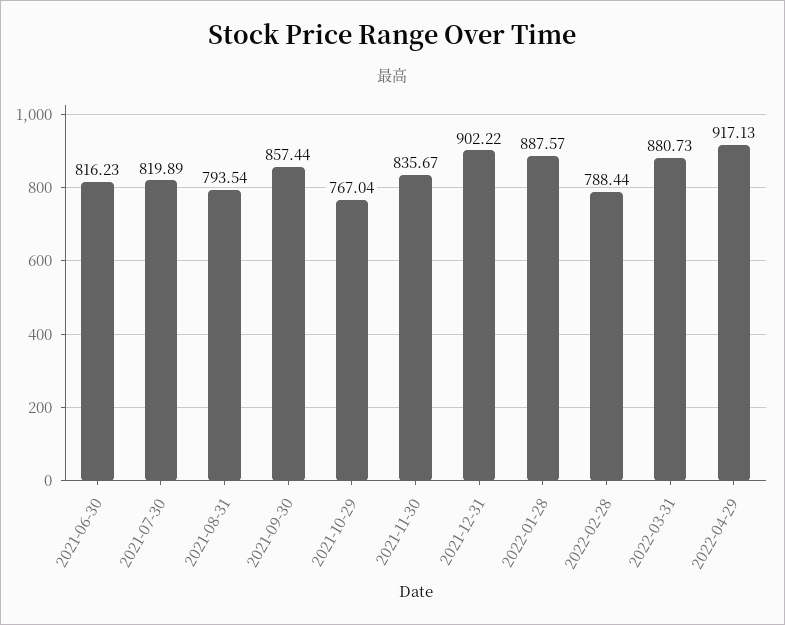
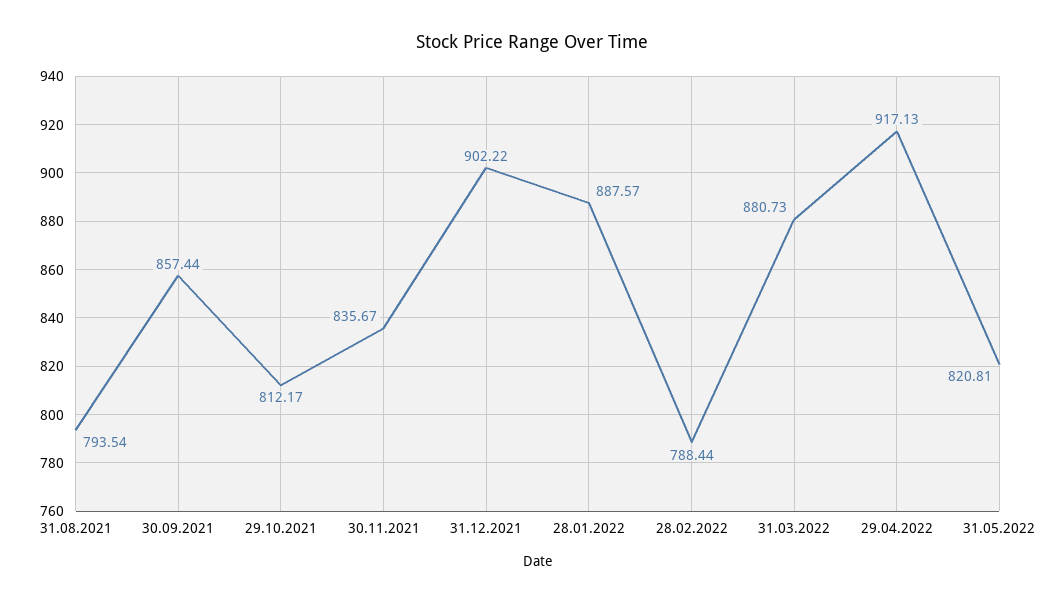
2021-06-30: 816.23 -> none
2021-07-30: 819.89 -> none
2021-10-29: 767.04 -> 812.17
31.05.2022: none -> 820.81

